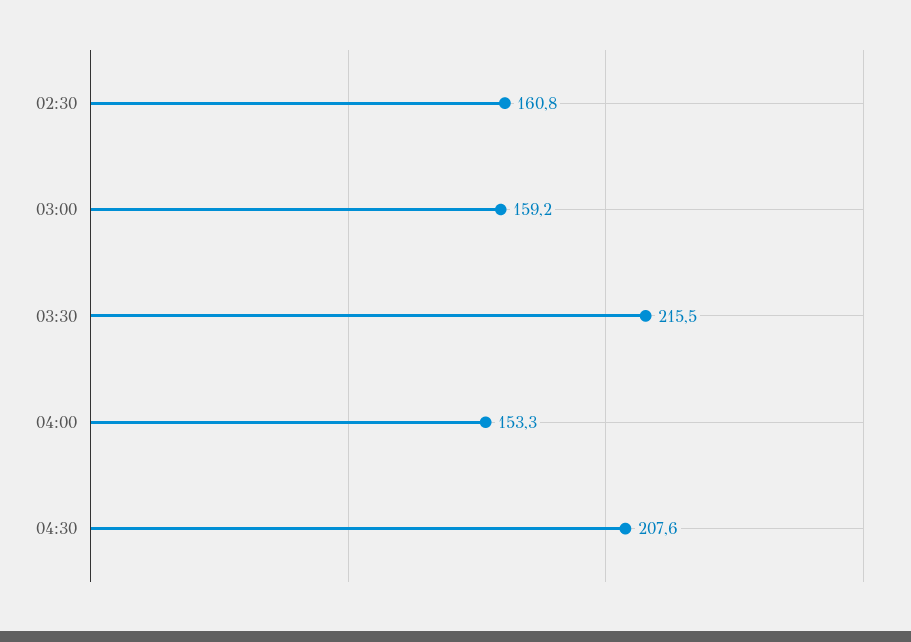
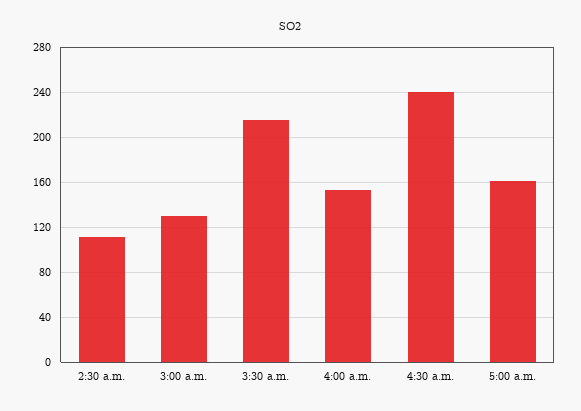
02:30: 160.8 -> 110
03:00: 159.2 -> 130
04:30: 207.6 -> 240
5:00 a.m.: none -> 160

